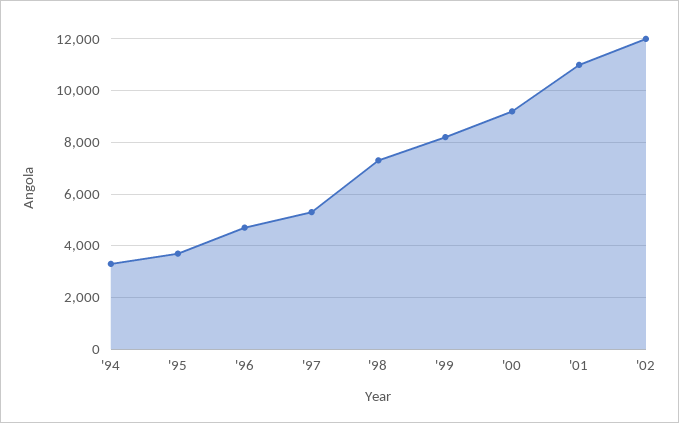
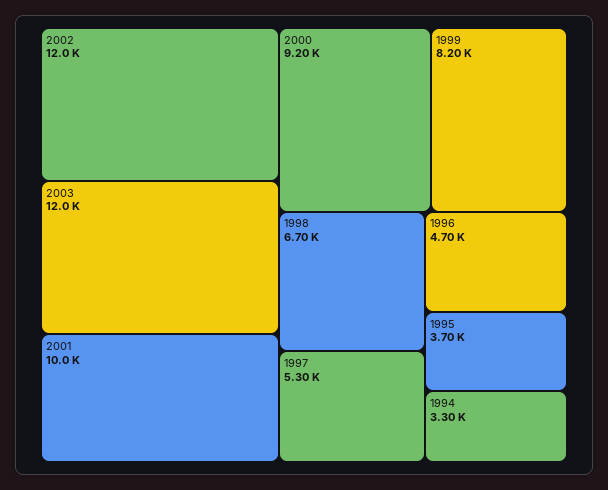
'98: 7250 -> 6700
'01: 11000 -> 10000
2003: none -> 12000

